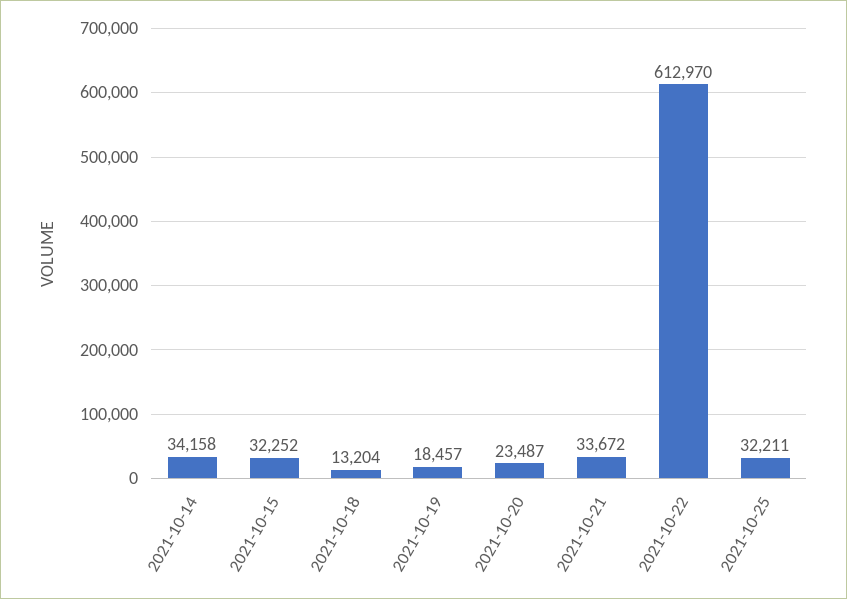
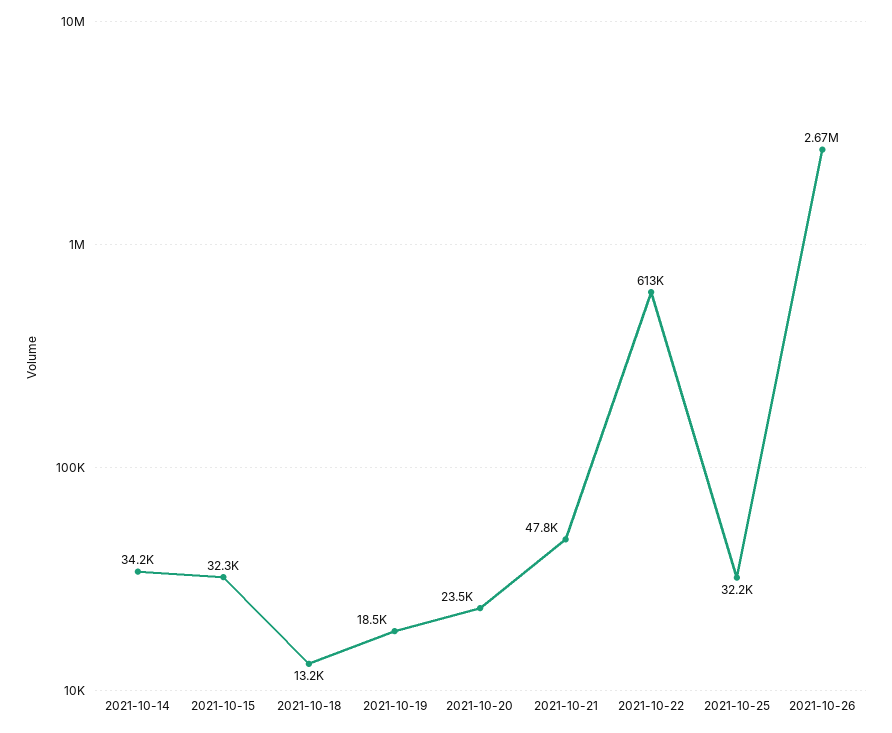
2021-10-21: 33672 -> 47800
2021-10-26: none -> 2670000

